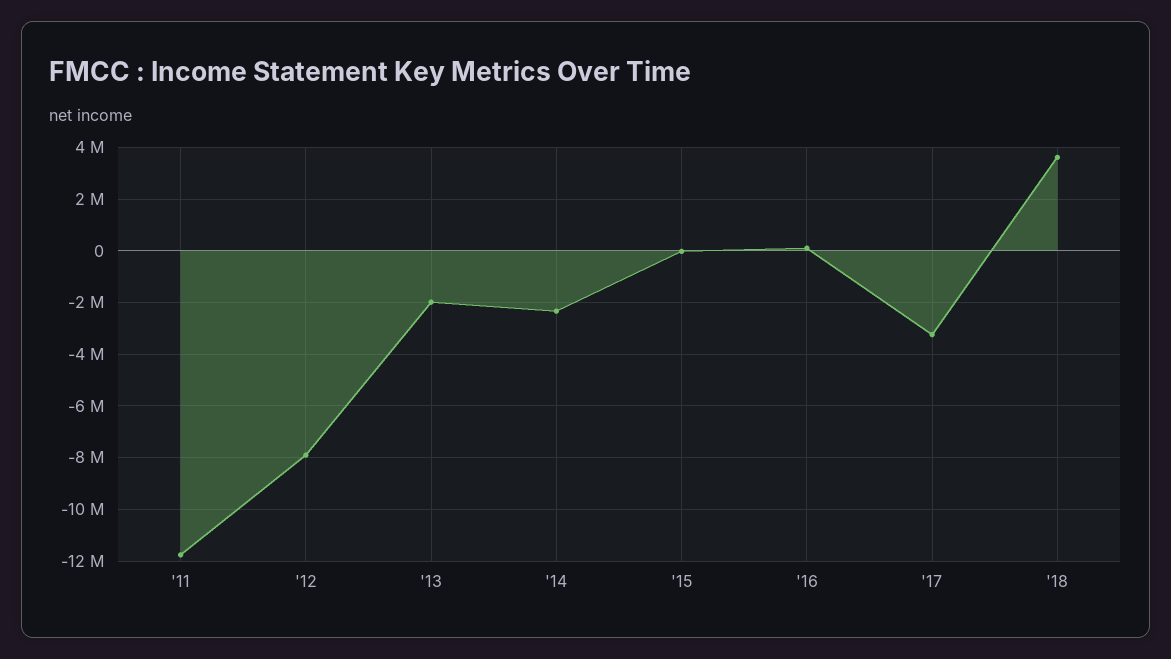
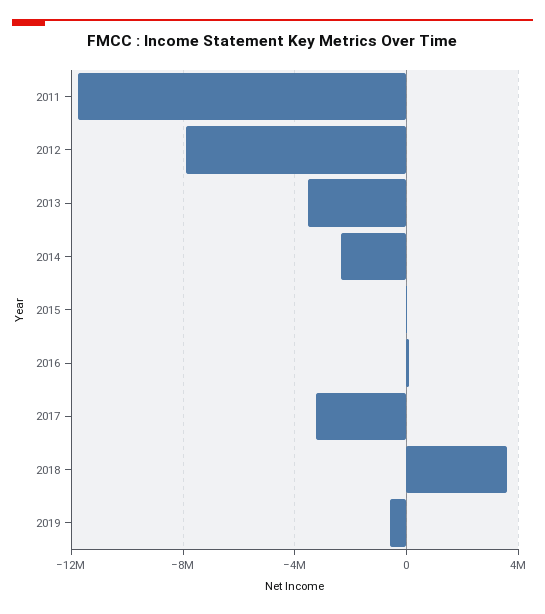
'13: -2000000 -> -3500000
2019: none -> -500000

